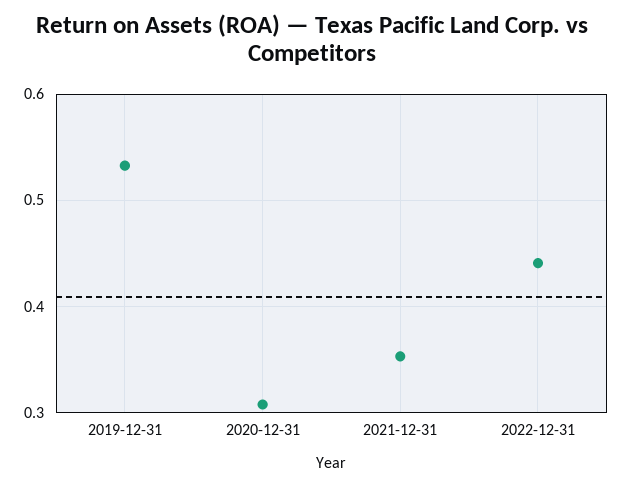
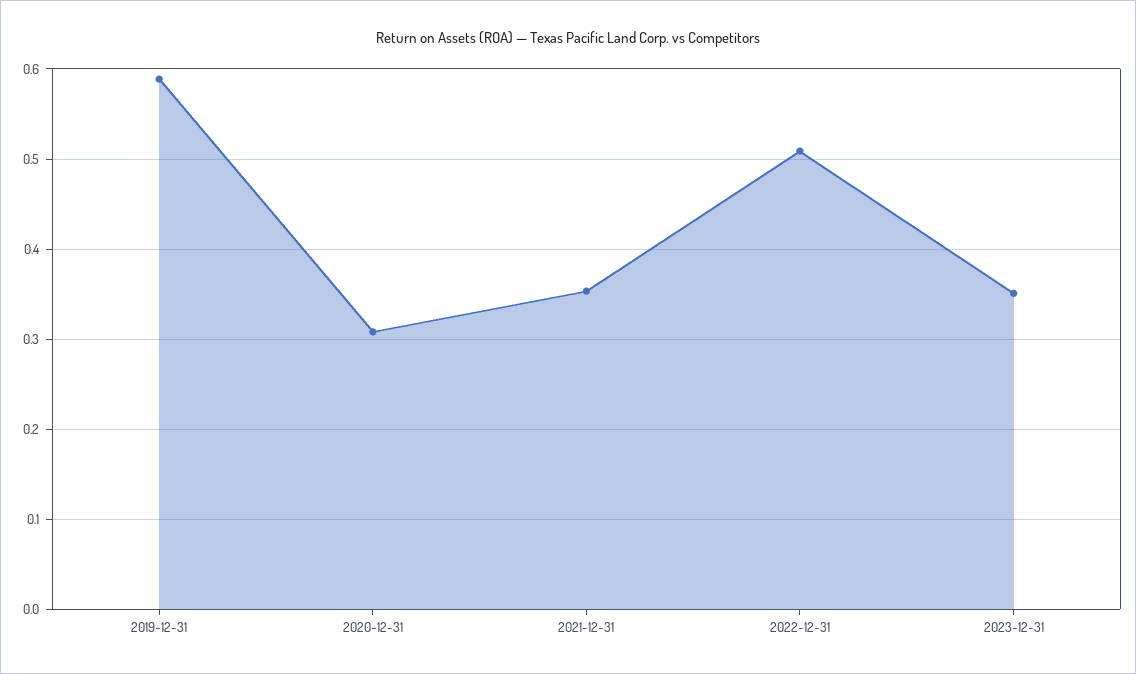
2019-12-31: 0.53 -> 0.59
2022-12-31: 0.44 -> 0.51
2023-12-31: none -> 0.35

